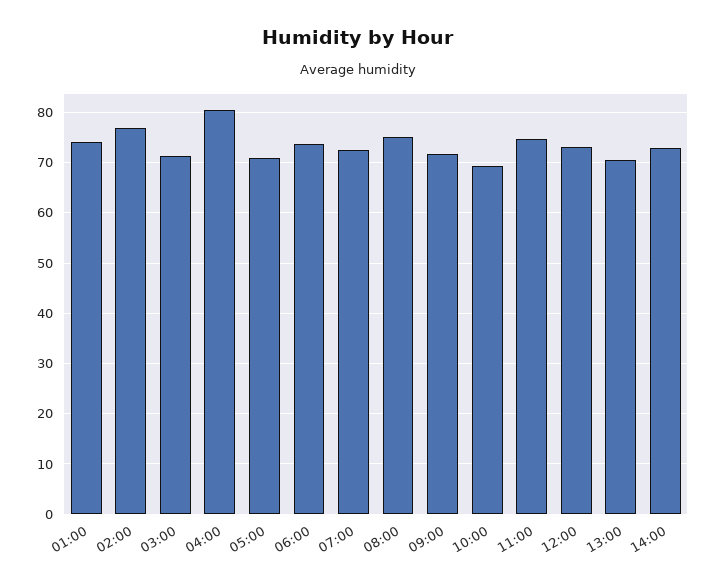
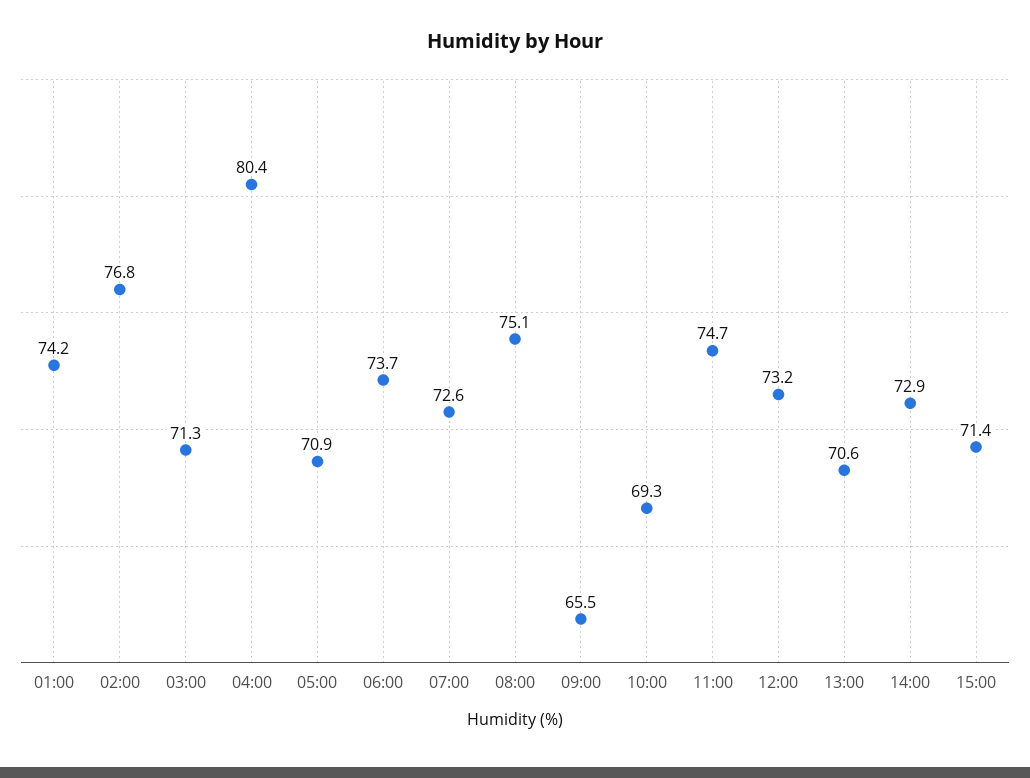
09:00: 72 -> 65.5
15:00: none -> 71.4

